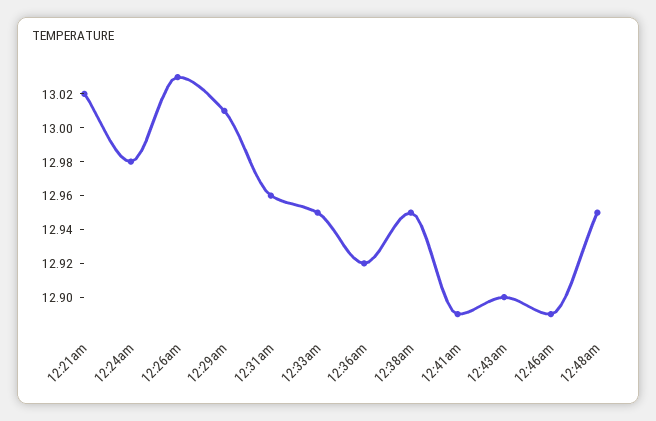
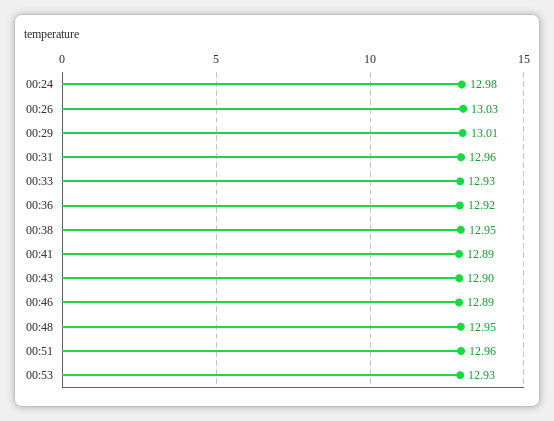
12:21am: 13.02 -> none
12:33am: 12.95 -> 12.93
00:51: none -> 12.96
00:53: none -> 12.93

